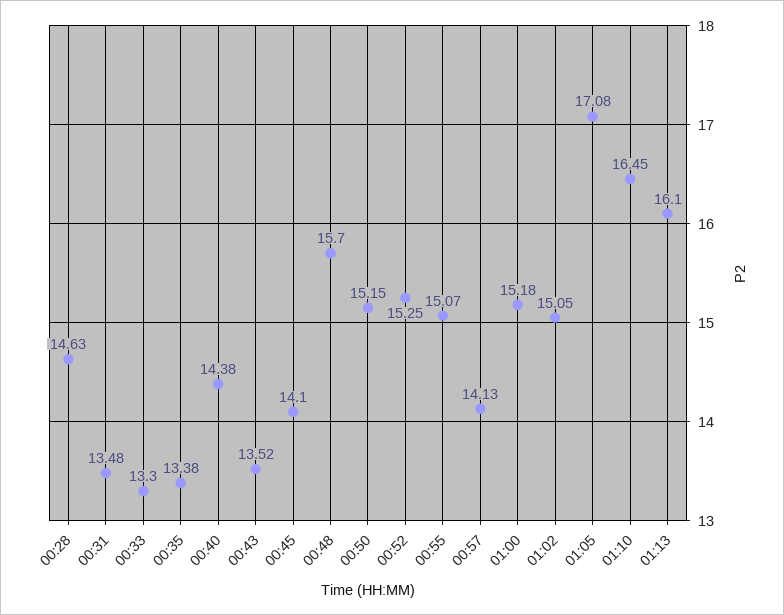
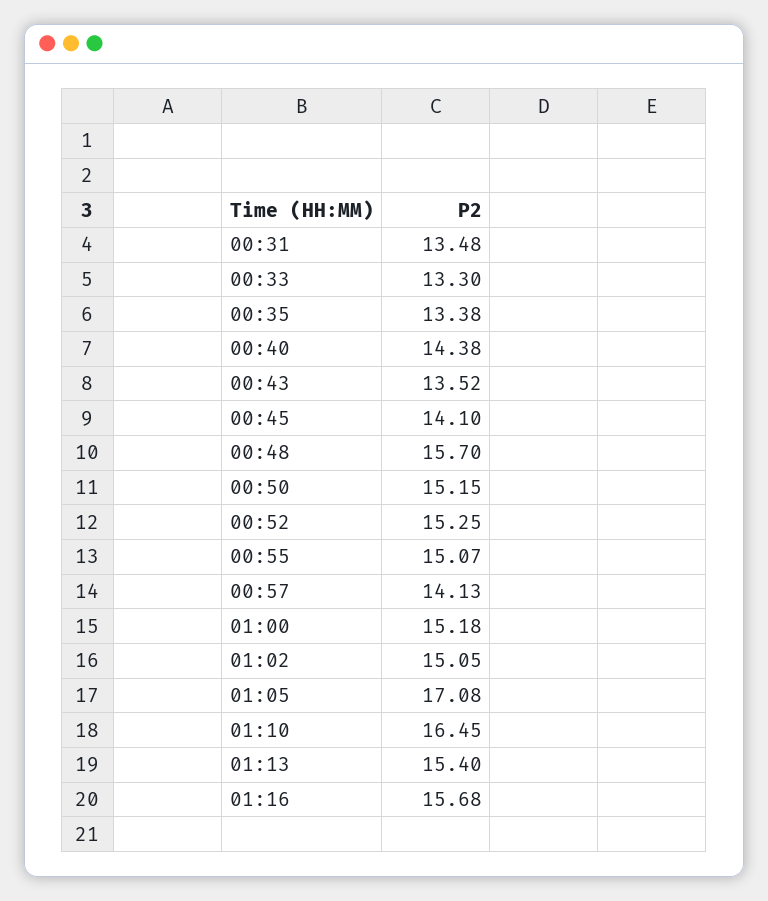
00:28: 14.63 -> none
01:13: 16.1 -> 15.4
01:16: none -> 15.68

